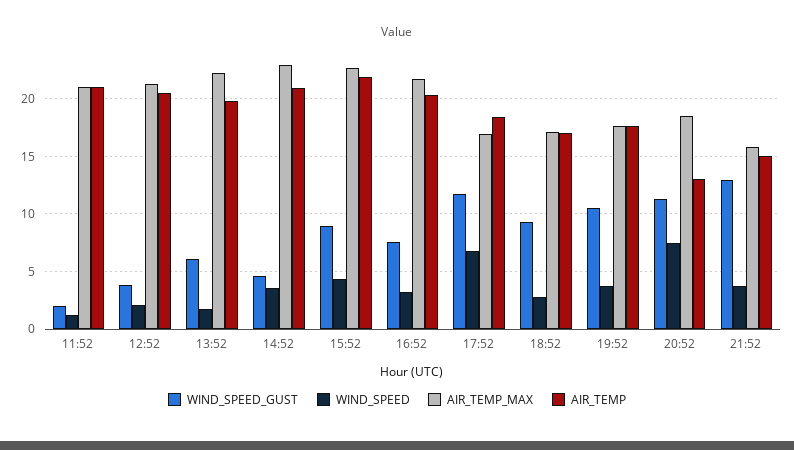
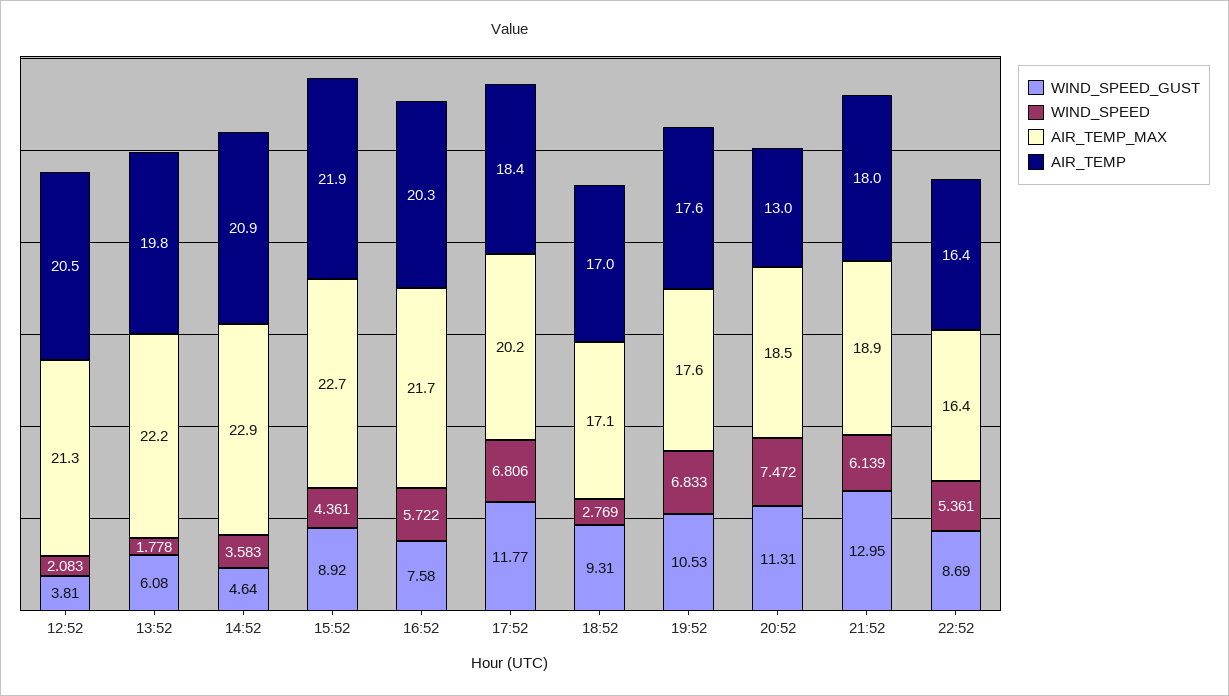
WIND_SPEED_GUST, 11:52: 2 -> none
WIND_SPEED, 11:52: 1 -> none
AIR_TEMP_MAX, 11:52: 21 -> none
AIR_TEMP, 11:52: 21 -> none
WIND_SPEED, 16:52: 3 -> 5.722
AIR_TEMP_MAX, 17:52: 17 -> 20.2
WIND_SPEED, 19:52: 4 -> 6.833
WIND_SPEED, 21:52: 4 -> 6.139
AIR_TEMP_MAX, 21:52: 16 -> 18.9
AIR_TEMP, 21:52: 15 -> 18
WIND_SPEED_GUST, 22:52: none -> 8.69
WIND_SPEED, 22:52: none -> 5.361
AIR_TEMP_MAX, 22:52: none -> 16.4
AIR_TEMP, 22:52: none -> 16.4

